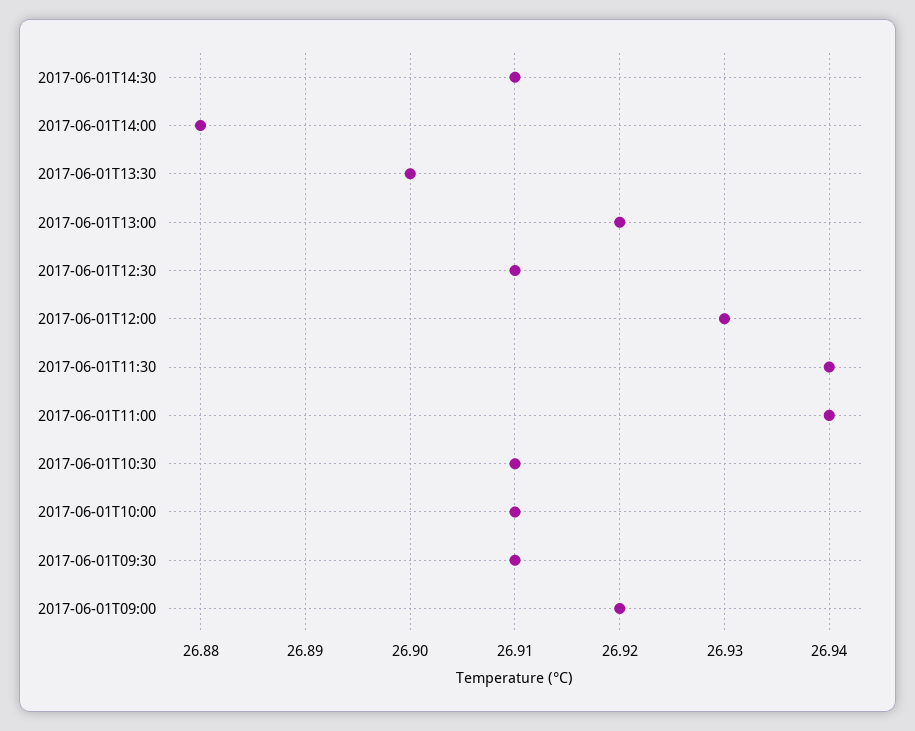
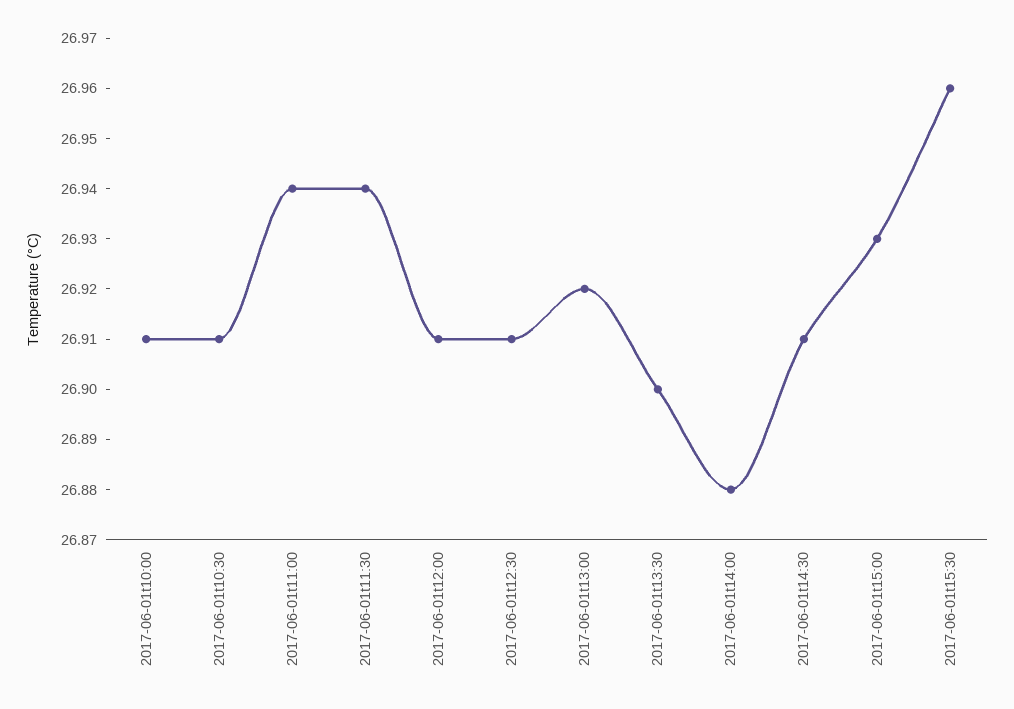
2017-06-01T12:00: 26.93 -> 26.91
2017-06-01T09:30: 26.91 -> none
2017-06-01T09:00: 26.92 -> none
2017-06-01t15:00: none -> 26.93
2017-06-01t15:30: none -> 26.96

